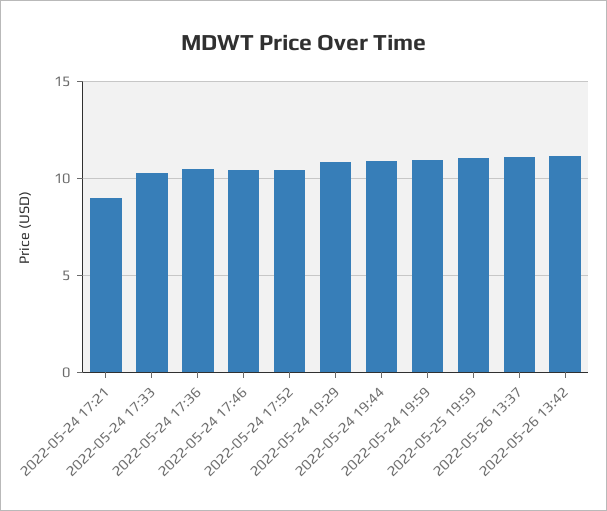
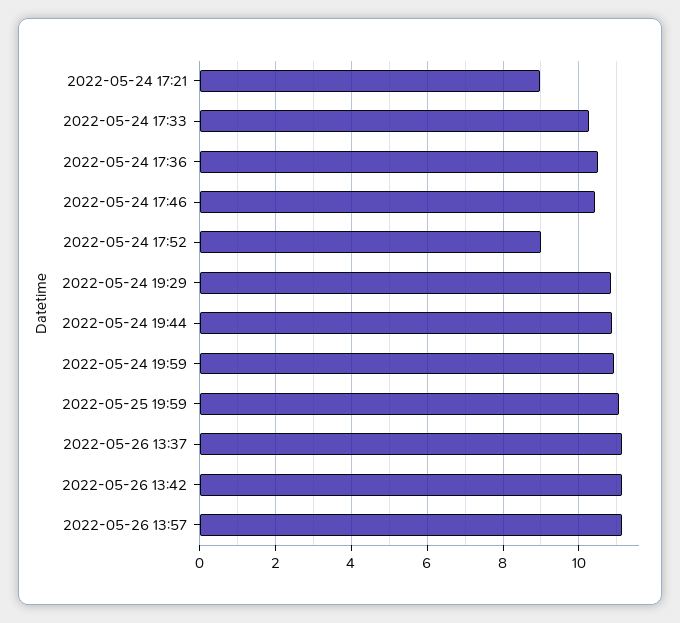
2022-05-24 17:52: 10.5 -> 9
2022-05-26 13:57: none -> 11.2

